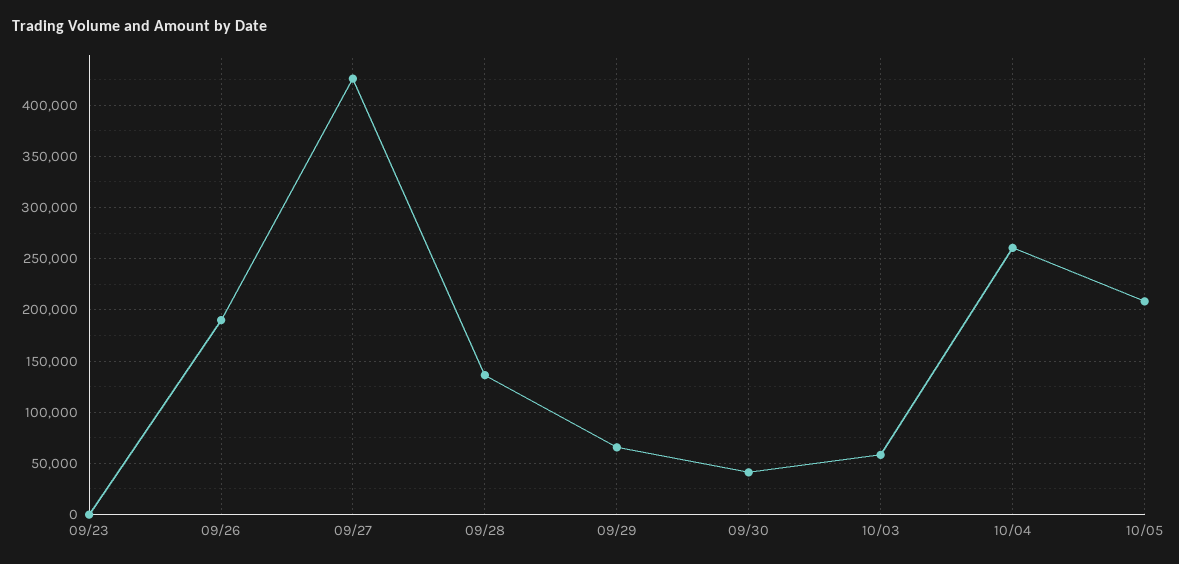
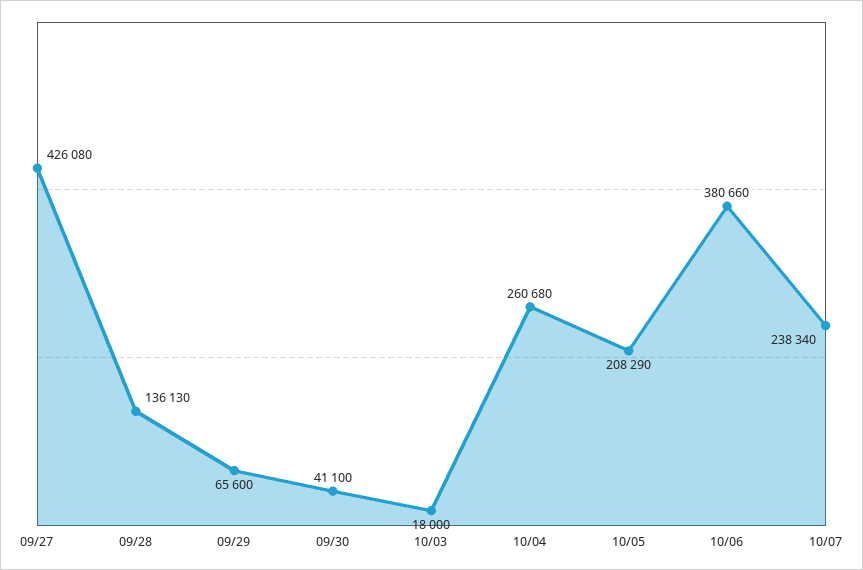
09/23: 0 -> none
09/26: 190000 -> none
10/03: 60000 -> 18000
10/06: none -> 380660
10/07: none -> 238340

